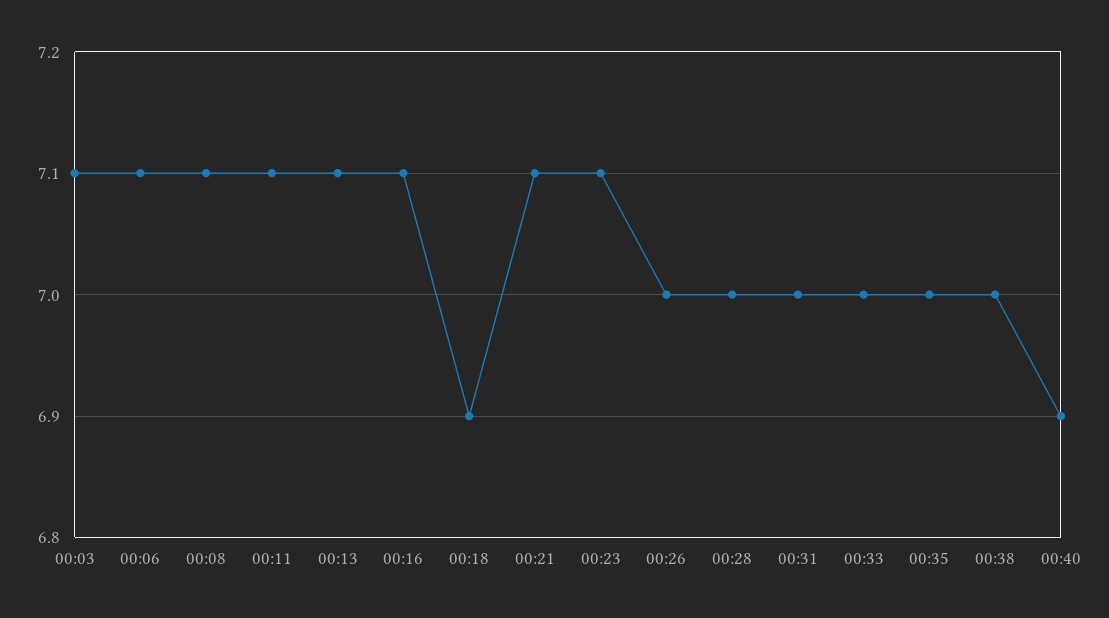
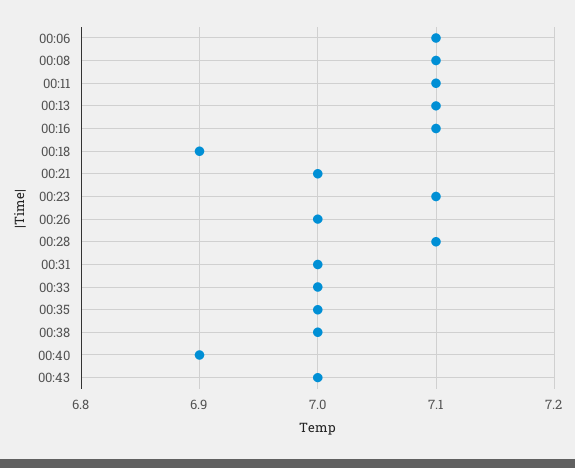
00:03: 7.1 -> none
00:21: 7.1 -> 7
00:28: 7 -> 7.1
00:43: none -> 7

